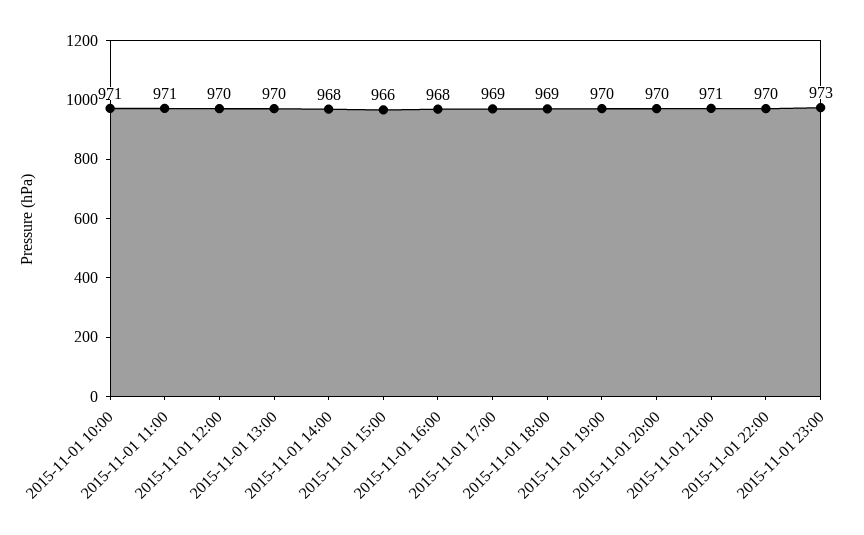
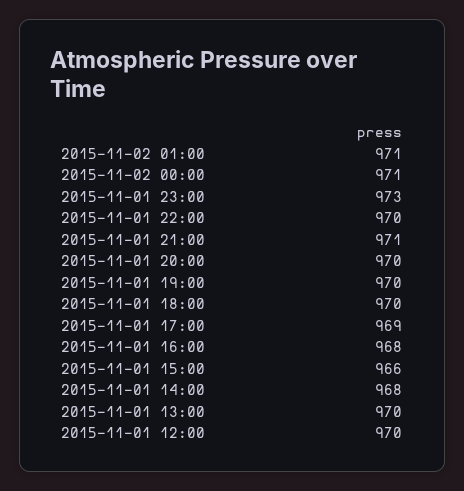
2015-11-01 10:00: 971 -> none
2015-11-01 11:00: 971 -> none
2015-11-01 18:00: 969 -> 970
2015-11-02 01:00: none -> 971
2015-11-02 00:00: none -> 971

